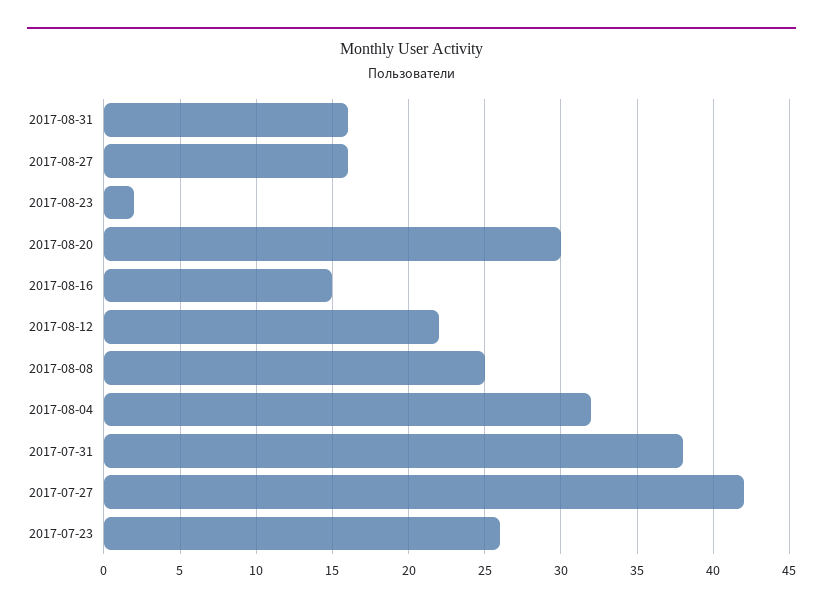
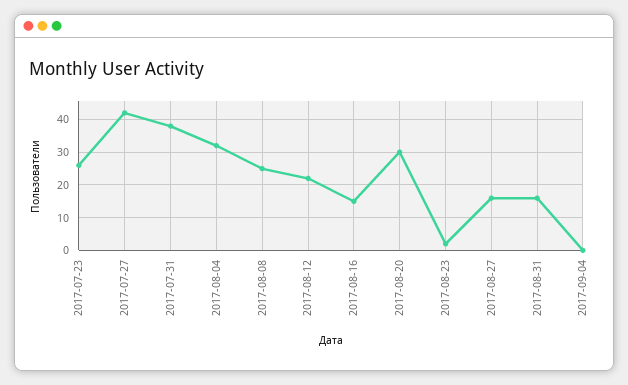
2017-09-04: none -> 0

